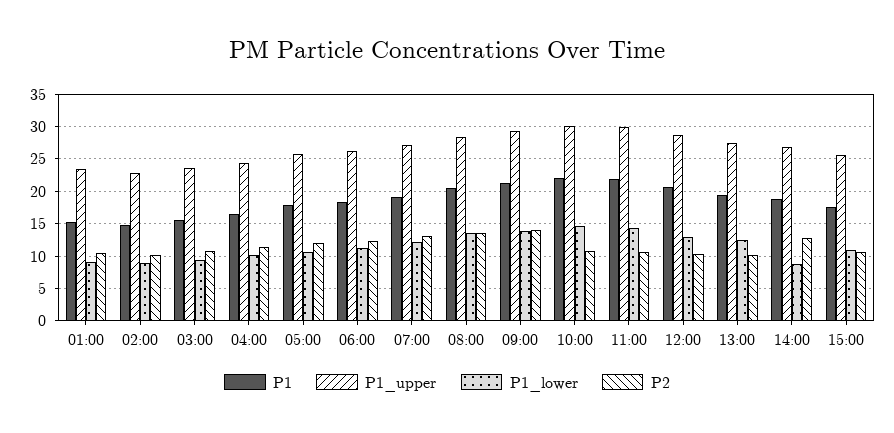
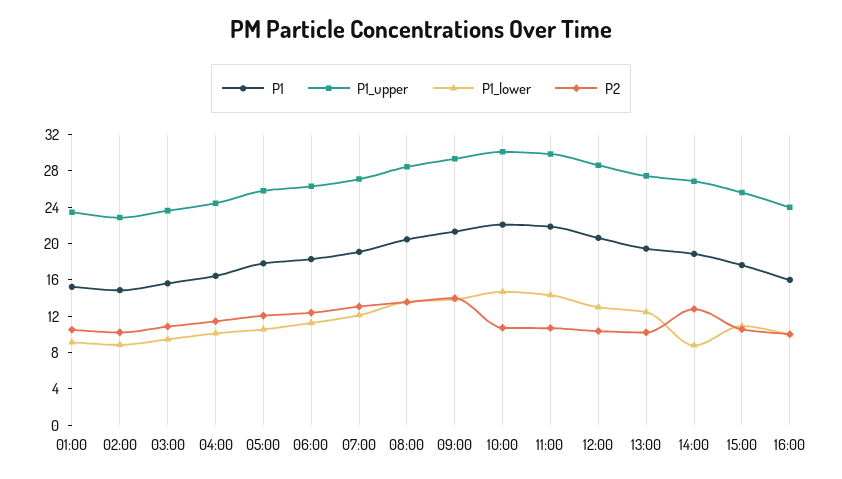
P1, 16:00: none -> 16
P1_upper, 16:00: none -> 24
P1_lower, 16:00: none -> 10
P2, 16:00: none -> 10

